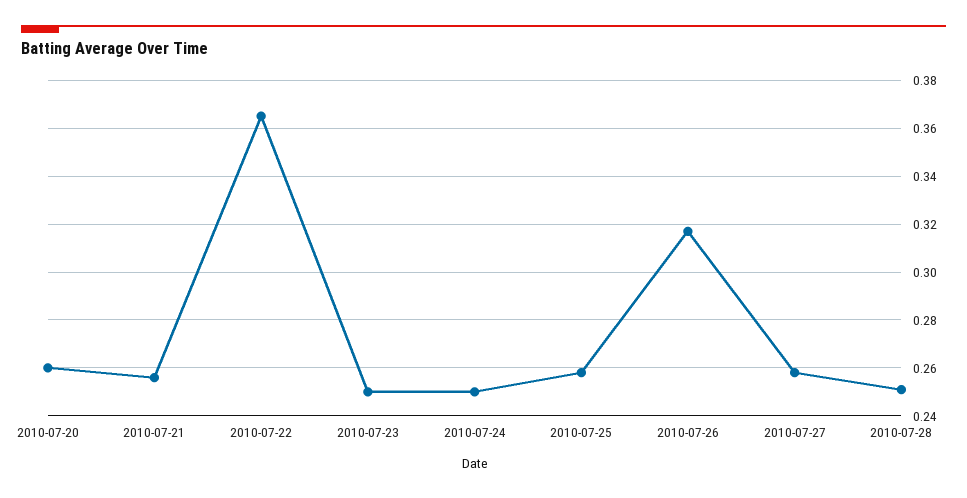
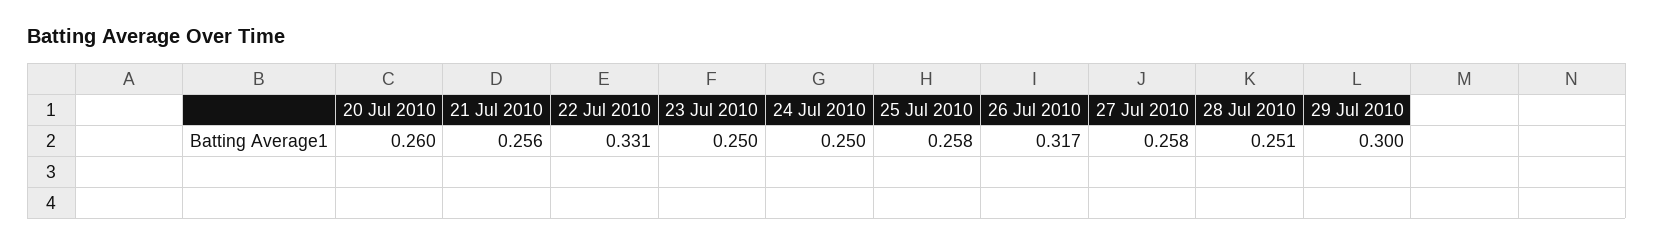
2010-07-22: 0.365 -> 0.331
29 Jul 2010: none -> 0.3

